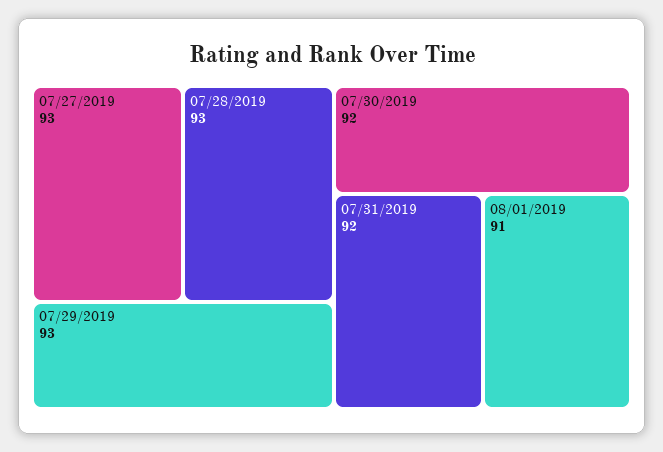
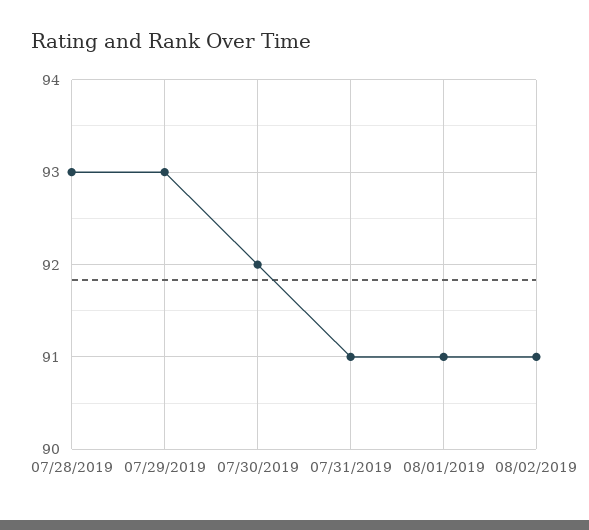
07/27/2019: 93 -> none
07/31/2019: 92 -> 91
08/02/2019: none -> 91

